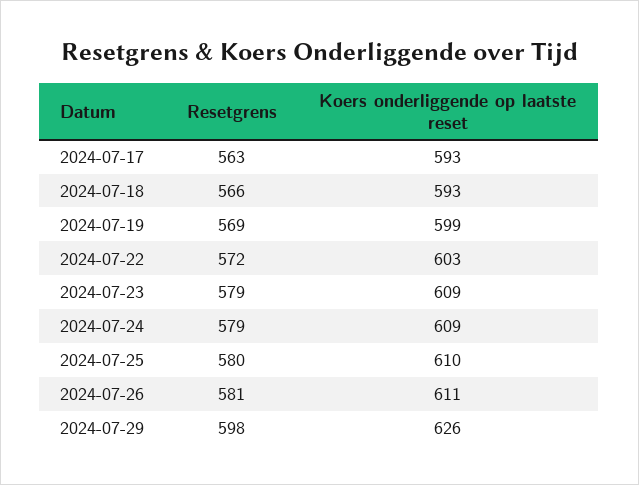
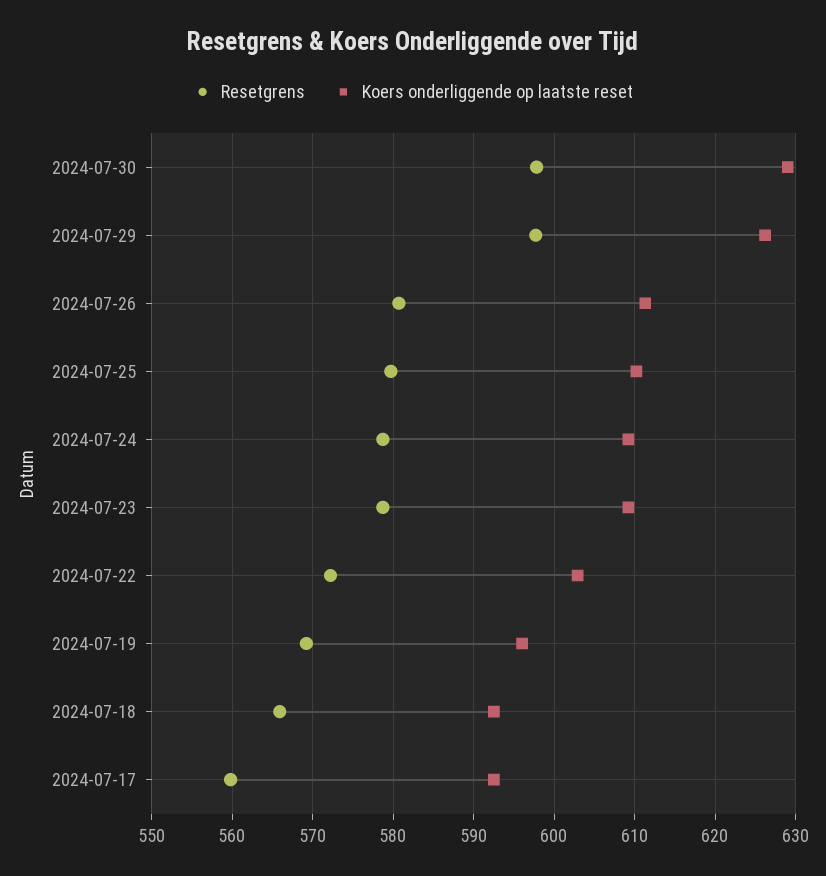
Resetgrens, 2024-07-17: 563 -> 560
Koers onderliggende op laatste reset, 2024-07-19: 599 -> 596
Resetgrens, 2024-07-30: none -> 598
Koers onderliggende op laatste reset, 2024-07-30: none -> 629

